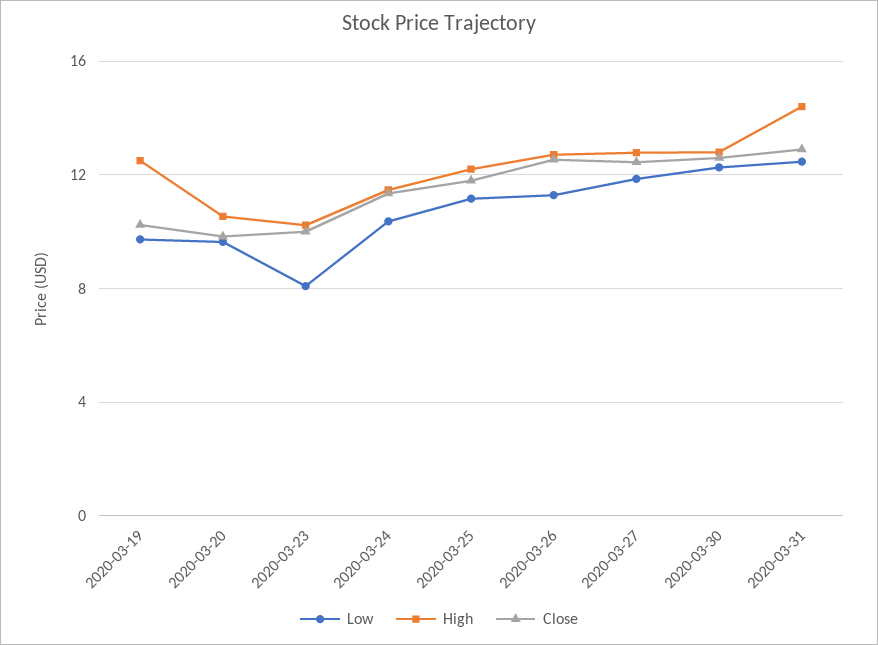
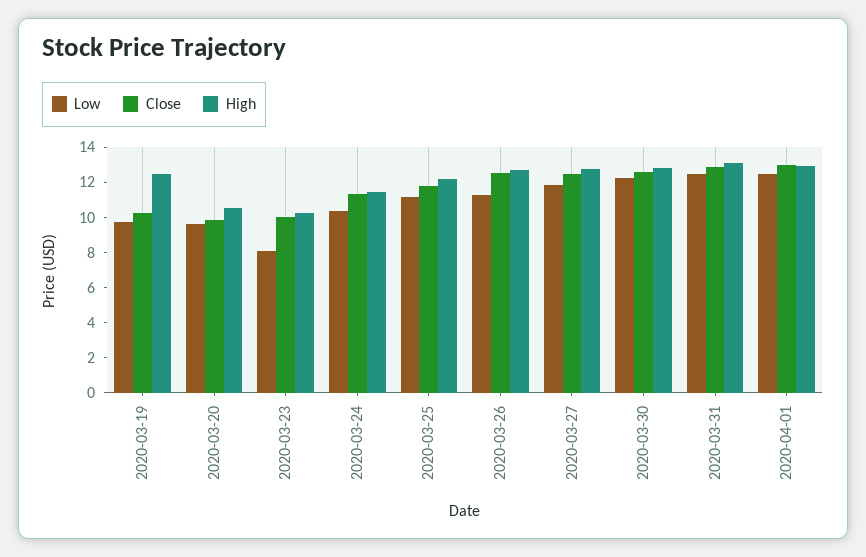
High, 2020-03-31: 14.5 -> 13
Low, 2020-04-01: none -> 12.5
Close, 2020-04-01: none -> 13
High, 2020-04-01: none -> 13

